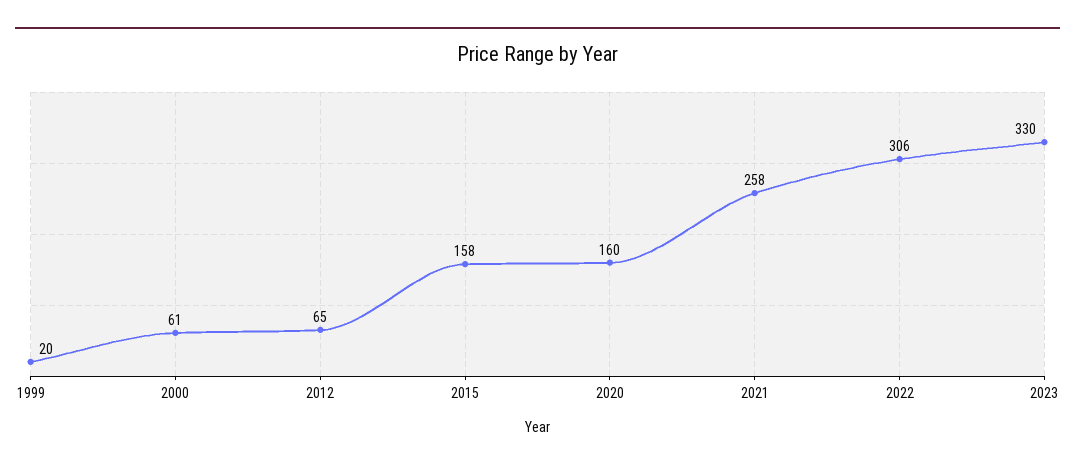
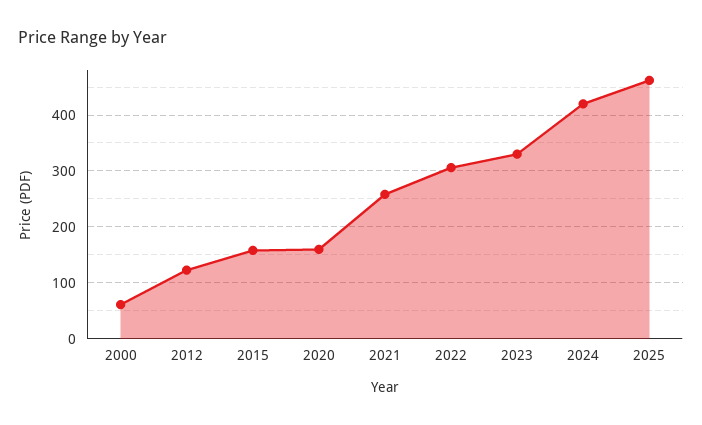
1999: 20 -> none
2012: 65 -> 120
2024: none -> 420
2025: none -> 460

